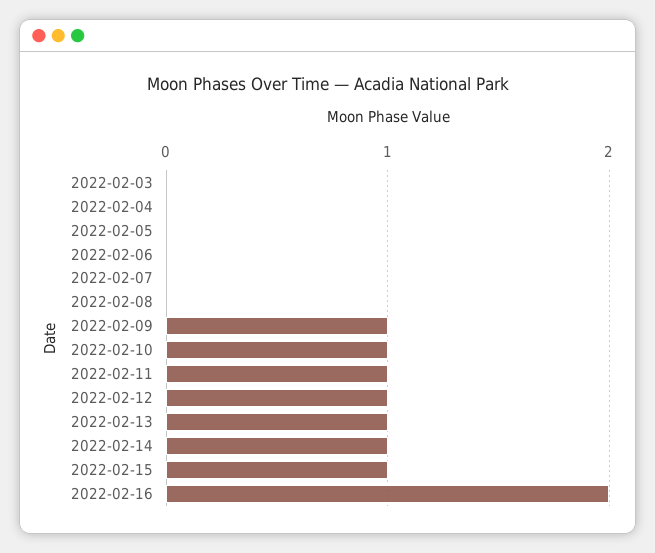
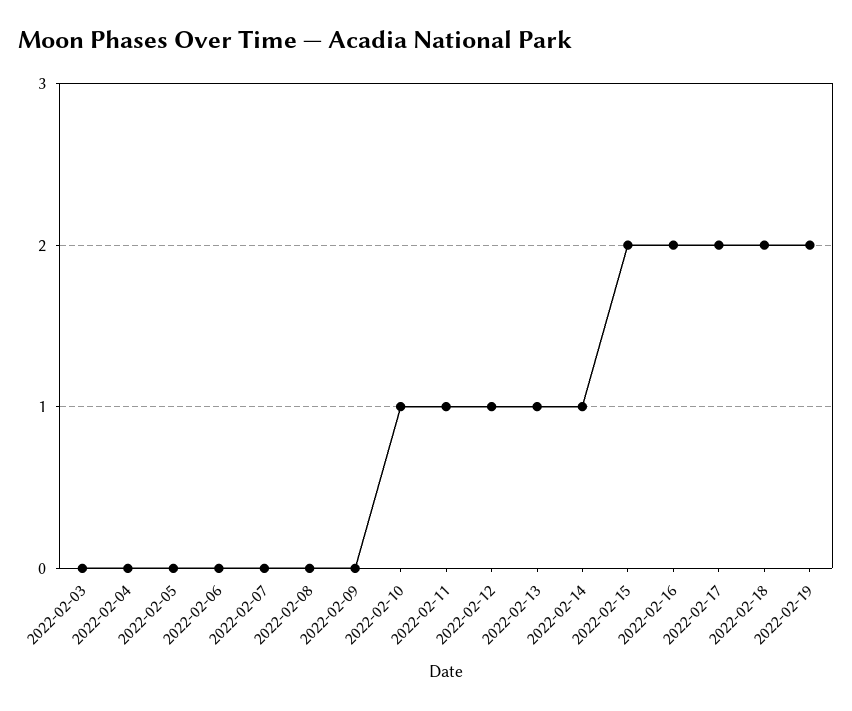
2022-02-09: 1 -> 0
2022-02-15: 1 -> 2
2022-02-17: none -> 2
2022-02-18: none -> 2
2022-02-19: none -> 2

